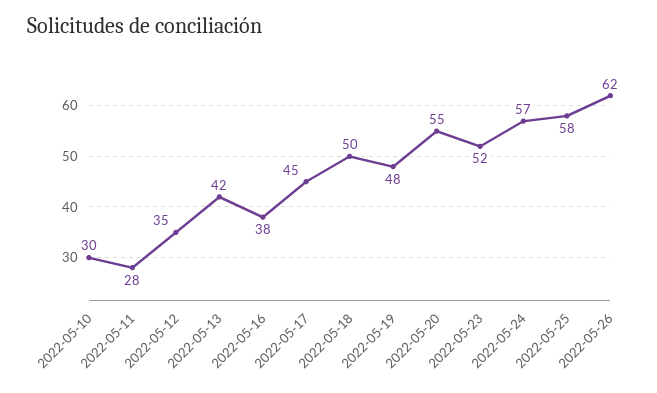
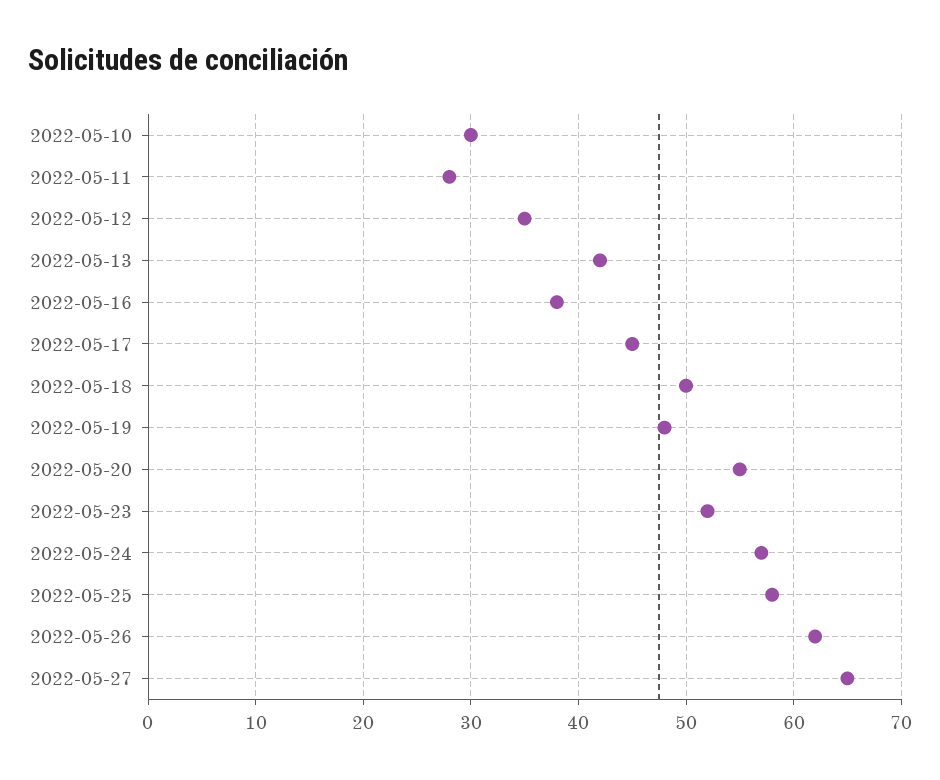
2022-05-27: none -> 65

